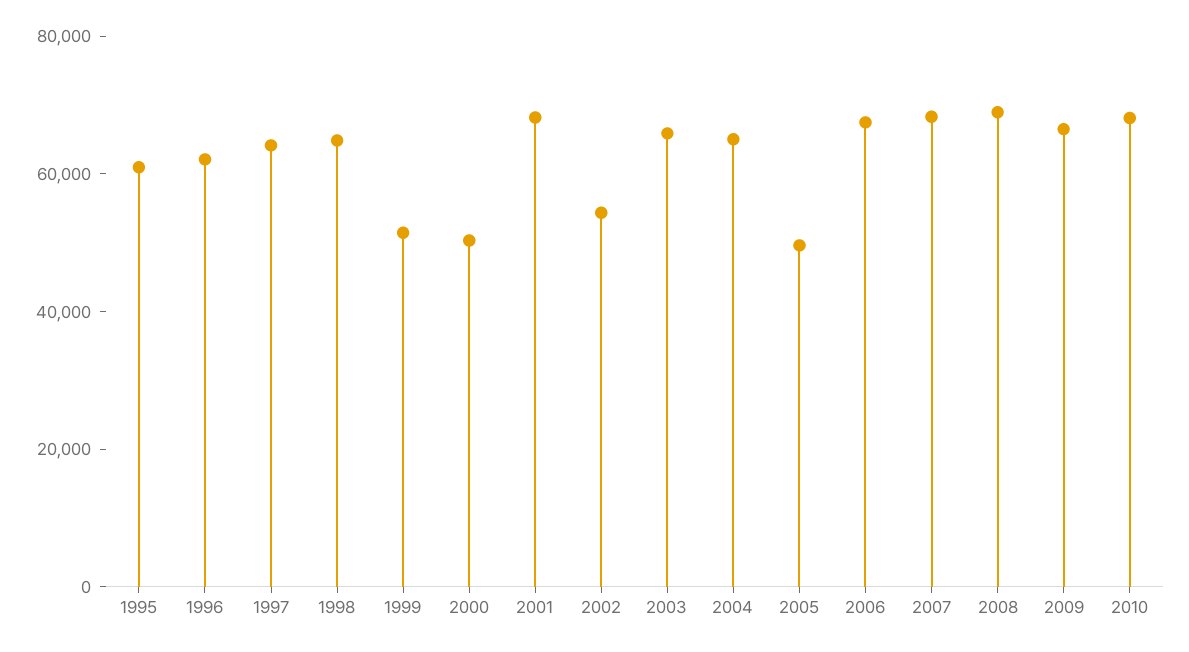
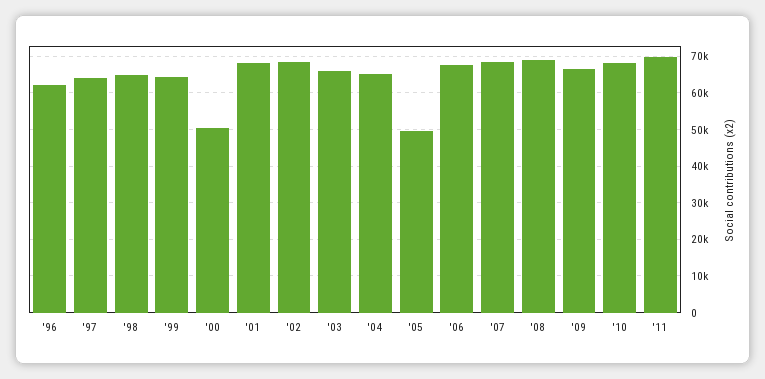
1995: 60000 -> none
1999: 50000 -> 64000
2002: 55000 -> 68000
'11: none -> 70000

